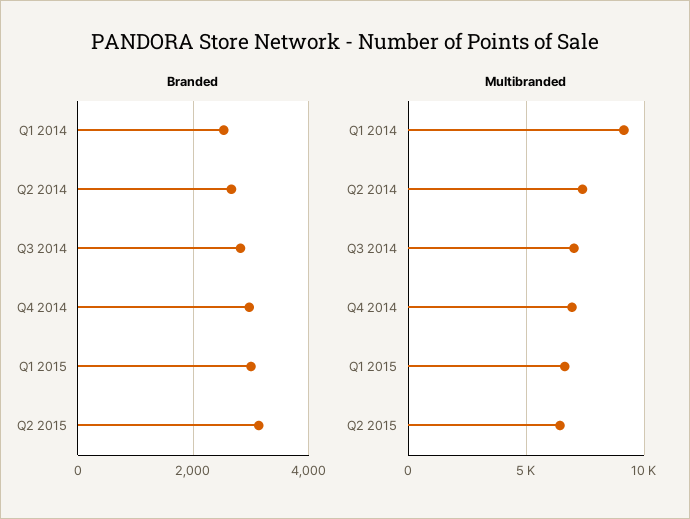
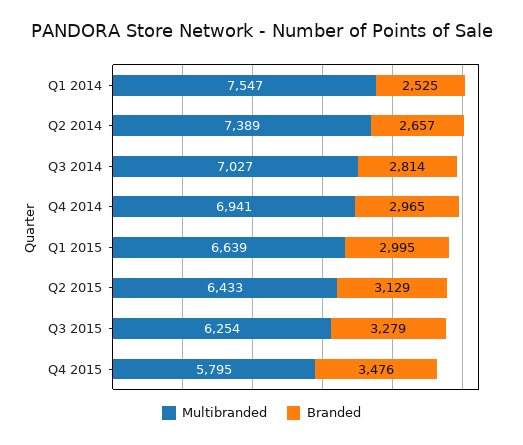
Multibranded, Q1 2014: 9000 -> 7547
Multibranded, Q3 2015: none -> 6254
Branded, Q3 2015: none -> 3279
Multibranded, Q4 2015: none -> 5795
Branded, Q4 2015: none -> 3476

